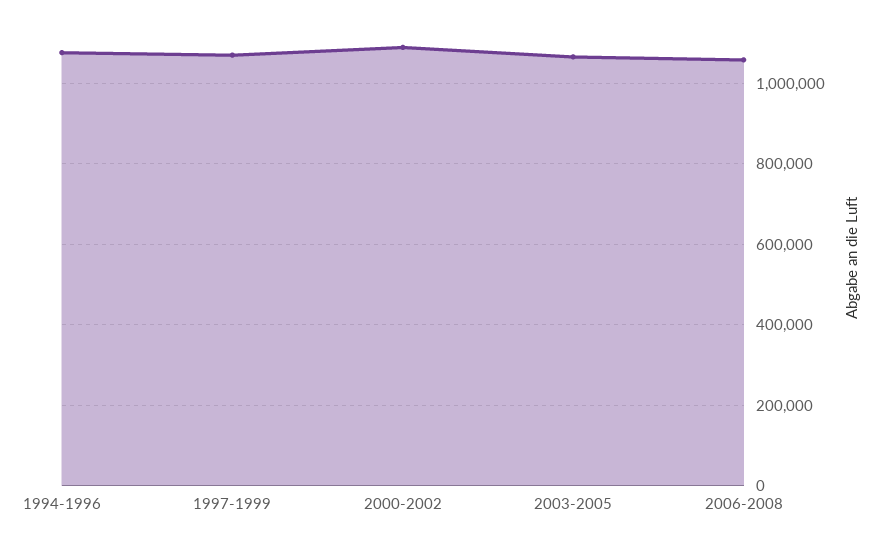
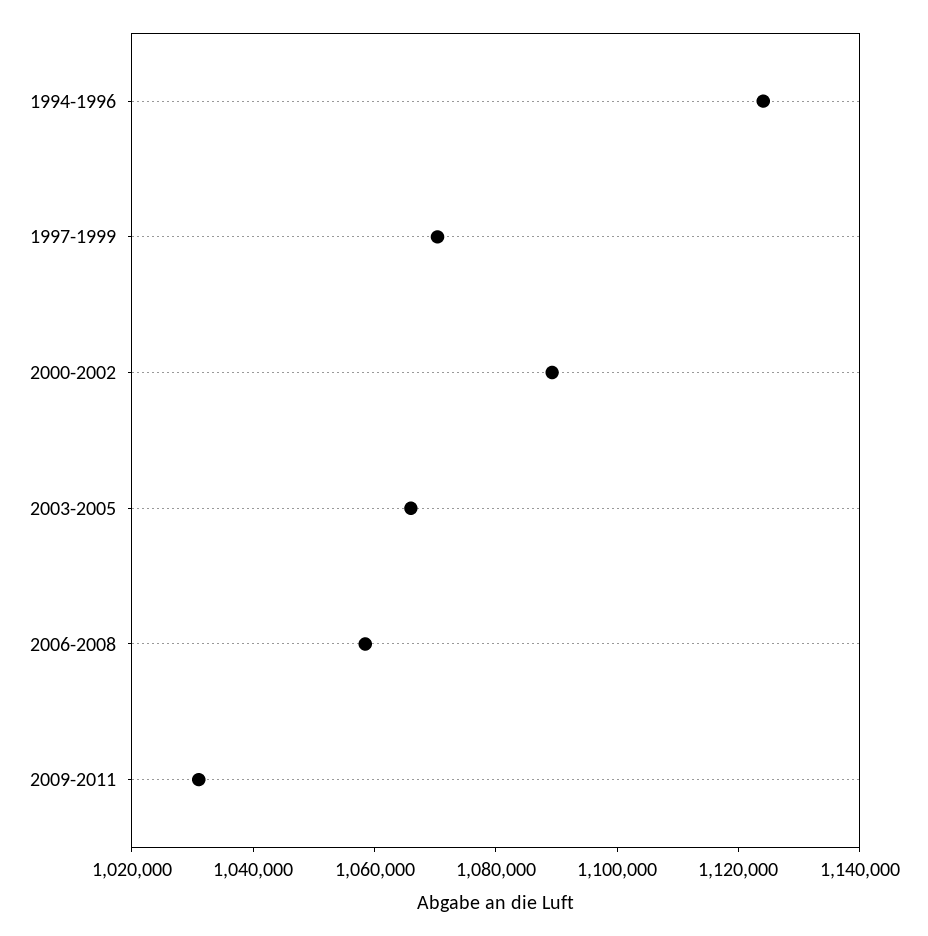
1994-1996: 1080000 -> 1125000
2009-2011: none -> 1030000

